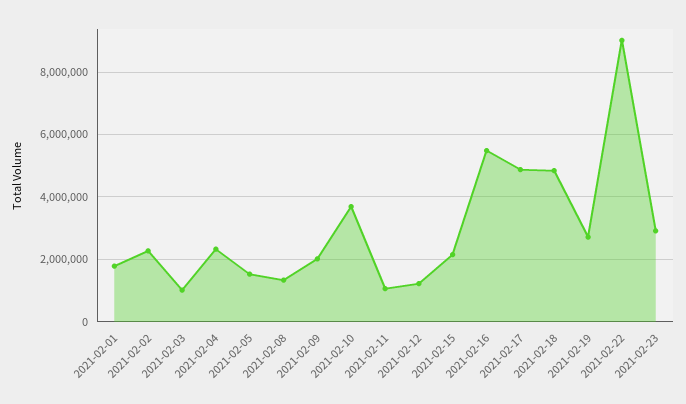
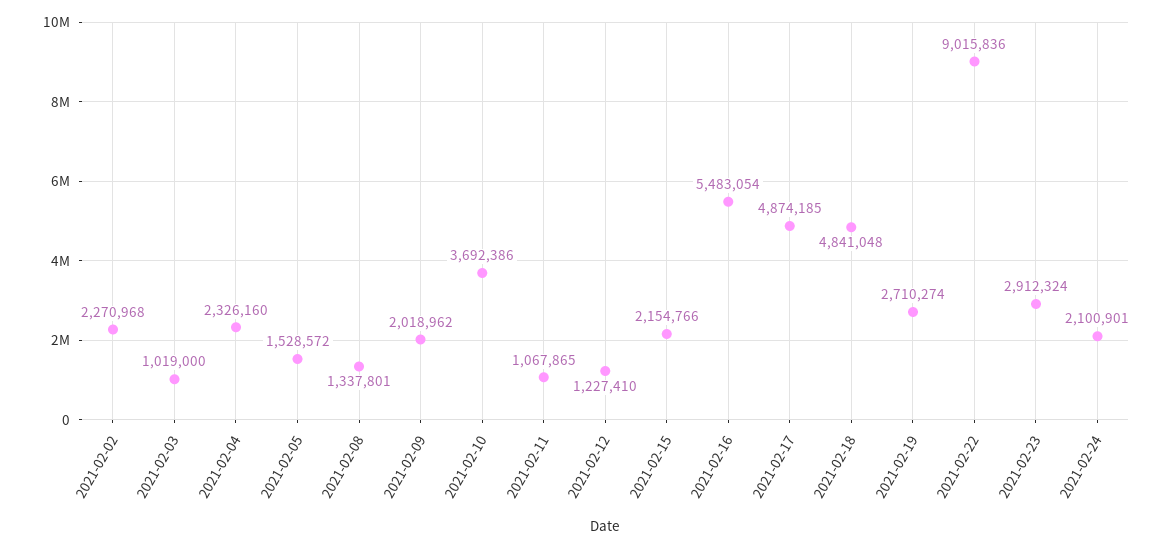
2021-02-01: 1800000 -> none
2021-02-24: none -> 2100901

